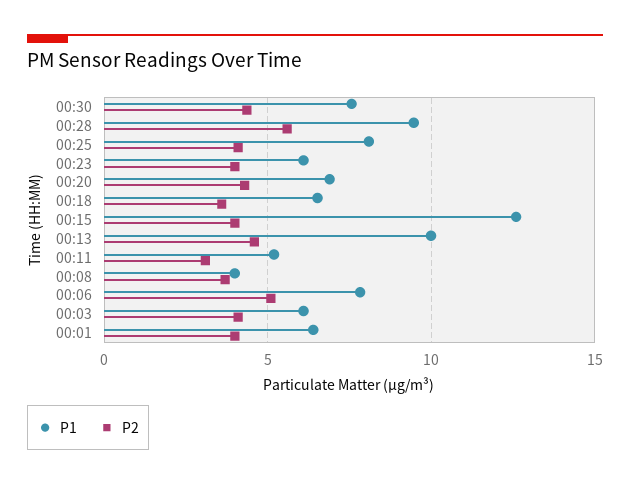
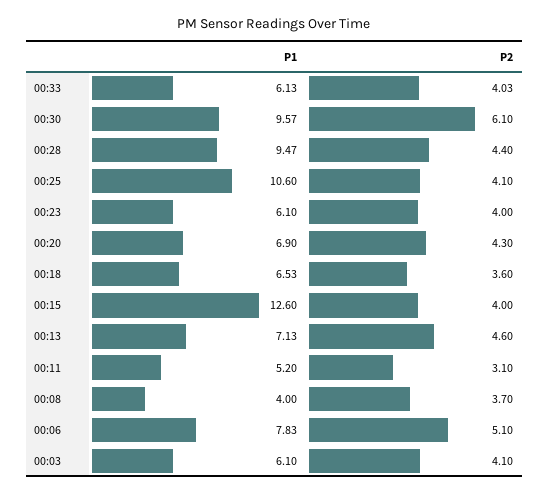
P1, 00:30: 7.5 -> 9.57
P2, 00:30: 4.5 -> 6.1
P2, 00:28: 5.5 -> 4.4
P1, 00:25: 8 -> 10.6
P1, 00:13: 10 -> 7.13
P1, 00:01: 6.5 -> none
P2, 00:01: 4 -> none
P1, 00:33: none -> 6.13
P2, 00:33: none -> 4.03

